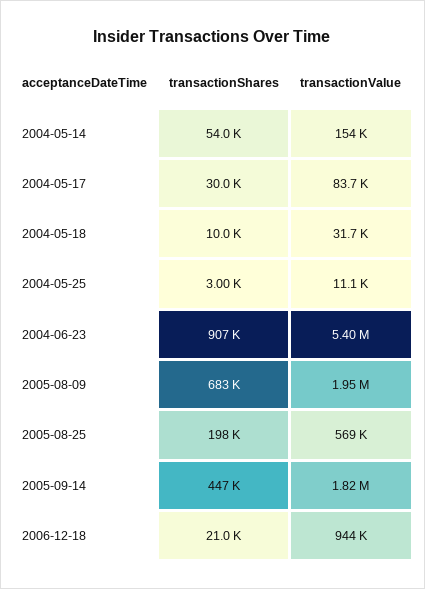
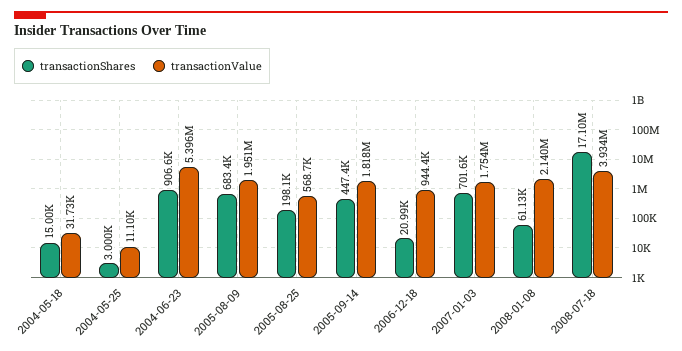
transactionShares, 2004-05-14: 54000 -> none
transactionValue, 2004-05-14: 154000 -> none
transactionShares, 2004-05-17: 30000 -> none
transactionValue, 2004-05-17: 83700 -> none
transactionShares, 2004-05-18: 10000 -> 15000
transactionShares, 2007-01-03: none -> 701600
transactionValue, 2007-01-03: none -> 1754000
transactionShares, 2008-01-08: none -> 61130
transactionValue, 2008-01-08: none -> 2140000
transactionShares, 2008-07-18: none -> 17100000
transactionValue, 2008-07-18: none -> 3934000

